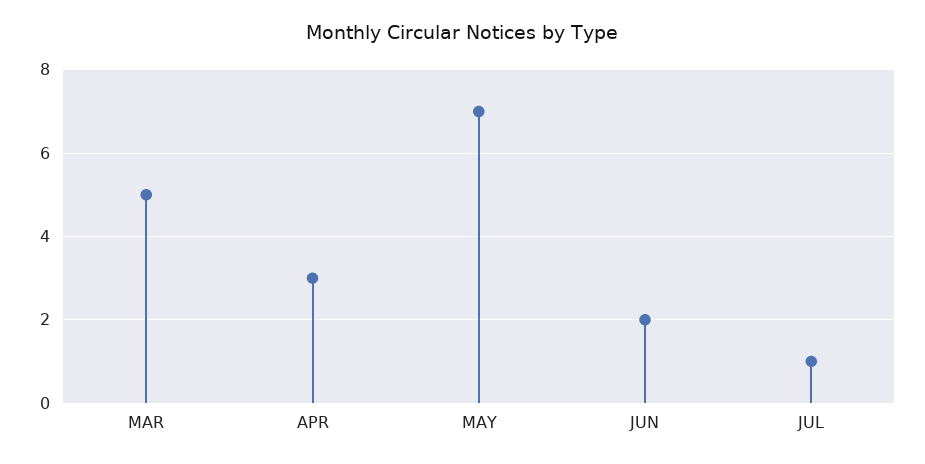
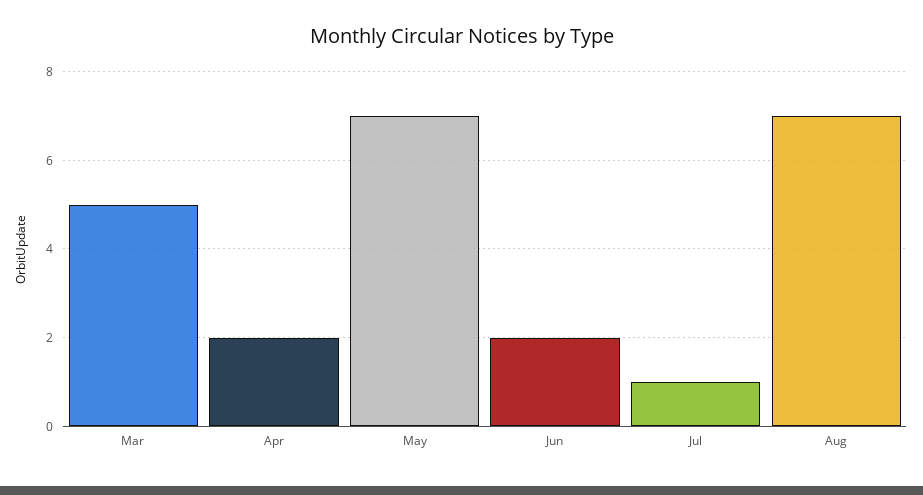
APR: 3 -> 2
Aug: none -> 7

